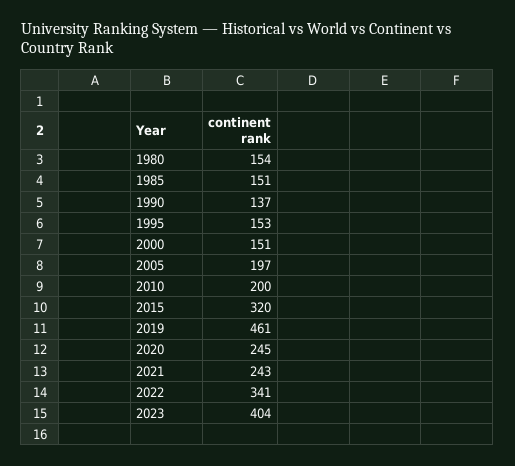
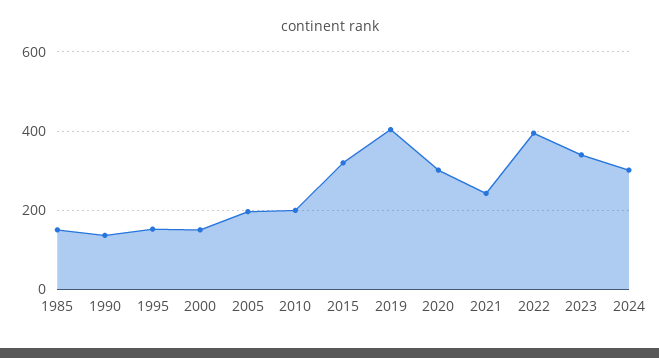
1980: 154 -> none
2019: 461 -> 400
2020: 245 -> 300
2022: 341 -> 400
2023: 404 -> 340
2024: none -> 300

